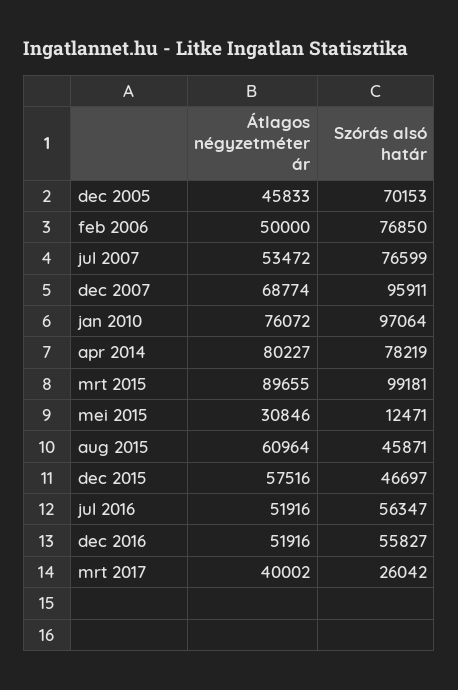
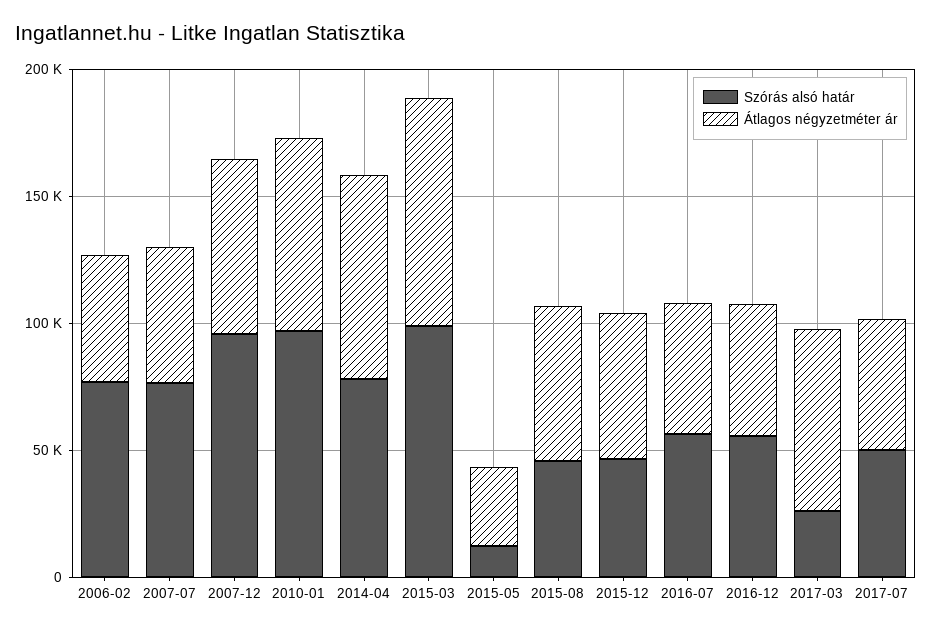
Átlagos négyzetméter ár, dec 2005: 45833 -> none
Szórás alsó határ, dec 2005: 70153 -> none
Átlagos négyzetméter ár, mrt 2017: 40002 -> 70000
Szórás alsó határ, 2017-07: none -> 50000
Átlagos négyzetméter ár, 2017-07: none -> 50000

